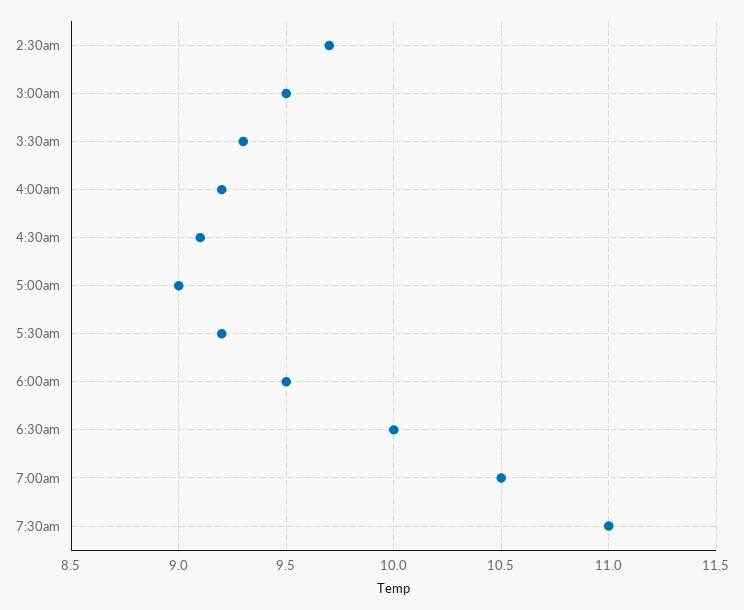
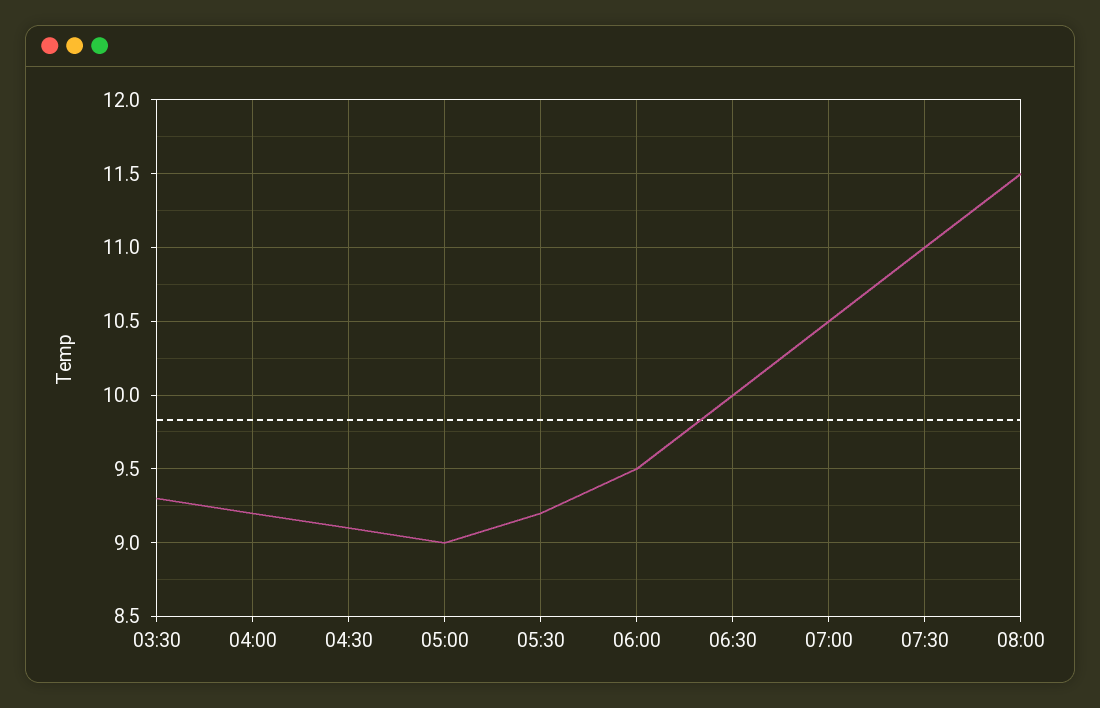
2:30am: 9.7 -> none
3:00am: 9.5 -> none
08:00: none -> 11.5

